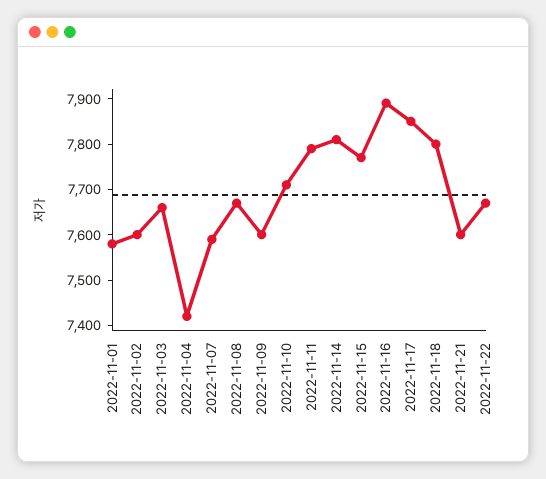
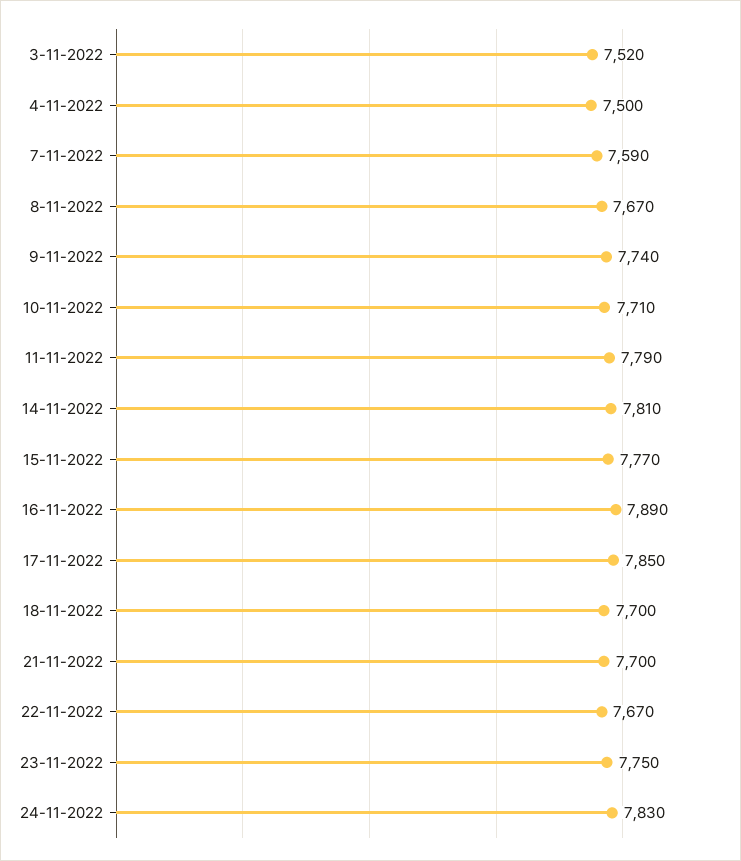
2022-11-01: 7580 -> none
2022-11-02: 7600 -> none
2022-11-03: 7660 -> 7520
2022-11-04: 7420 -> 7500
2022-11-09: 7600 -> 7740
2022-11-18: 7800 -> 7700
2022-11-21: 7600 -> 7700
23-11-2022: none -> 7750
24-11-2022: none -> 7830

